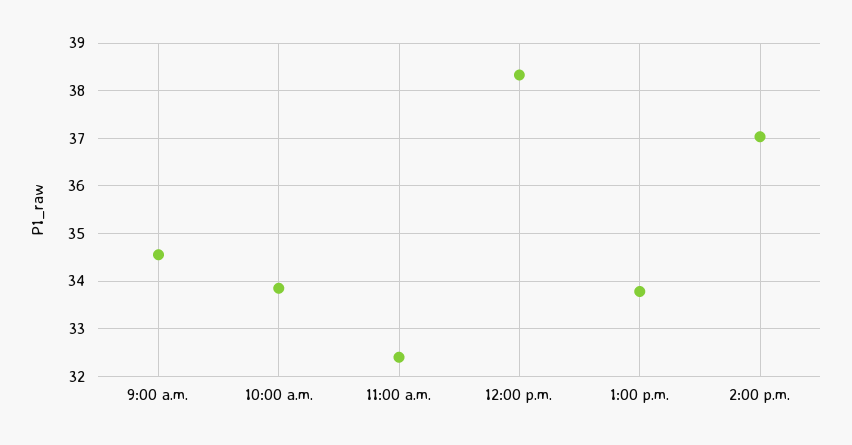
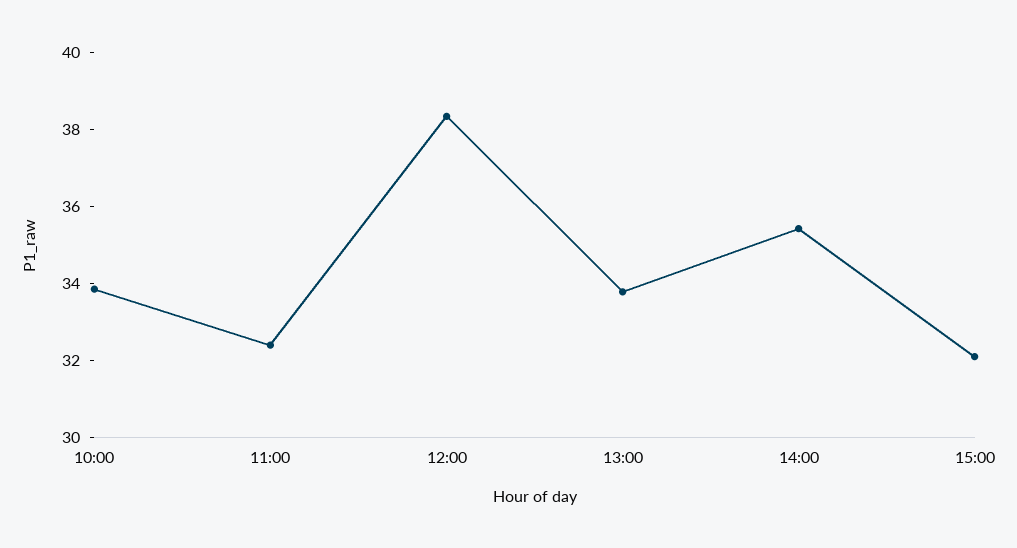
9:00 a.m.: 34.6 -> none
2:00 p.m.: 37 -> 35.5
15:00: none -> 32

